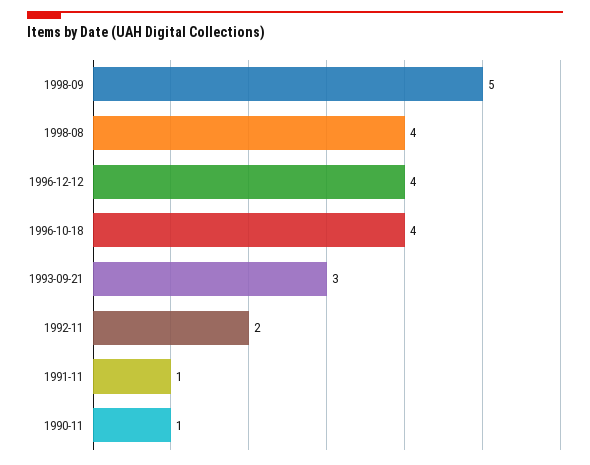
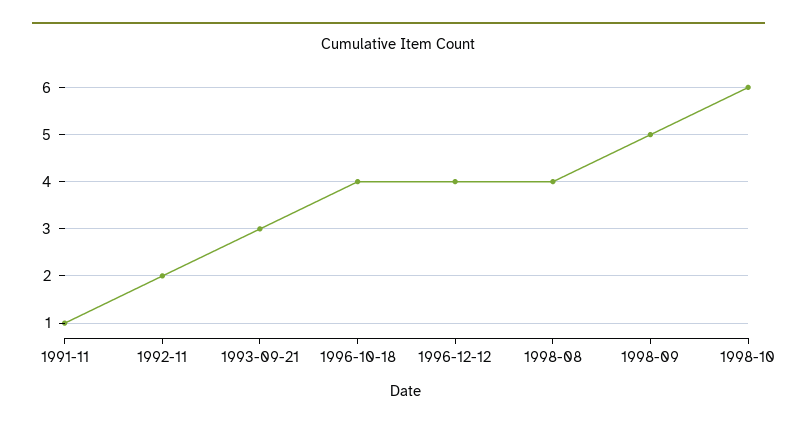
1990-11: 1 -> none
1998-10: none -> 6

